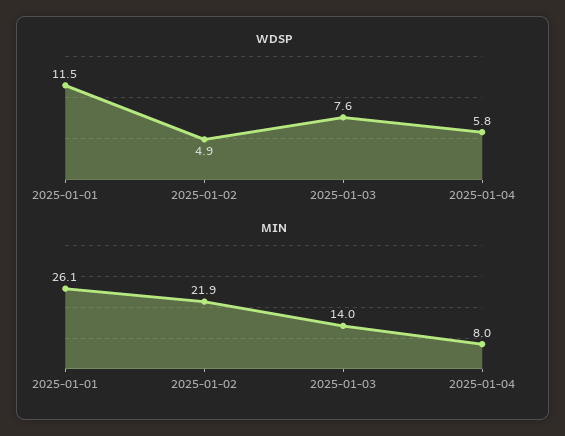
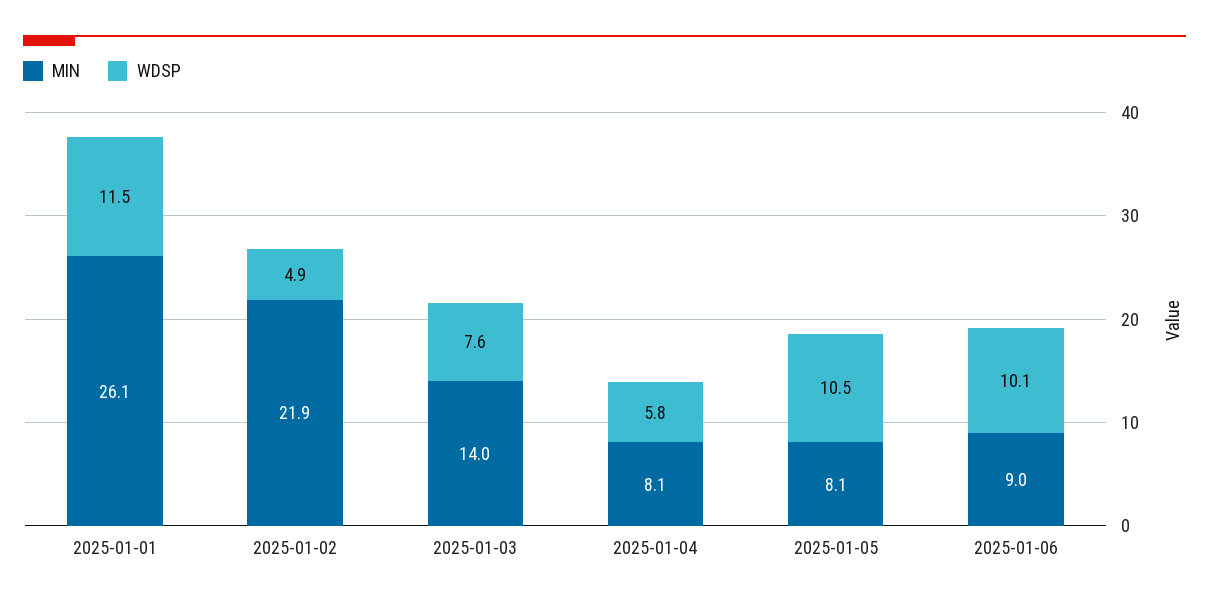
MIN, 2025-01-04: 8 -> 8.1
MIN, 2025-01-05: none -> 8.1
WDSP, 2025-01-05: none -> 10.5
MIN, 2025-01-06: none -> 9
WDSP, 2025-01-06: none -> 10.1

